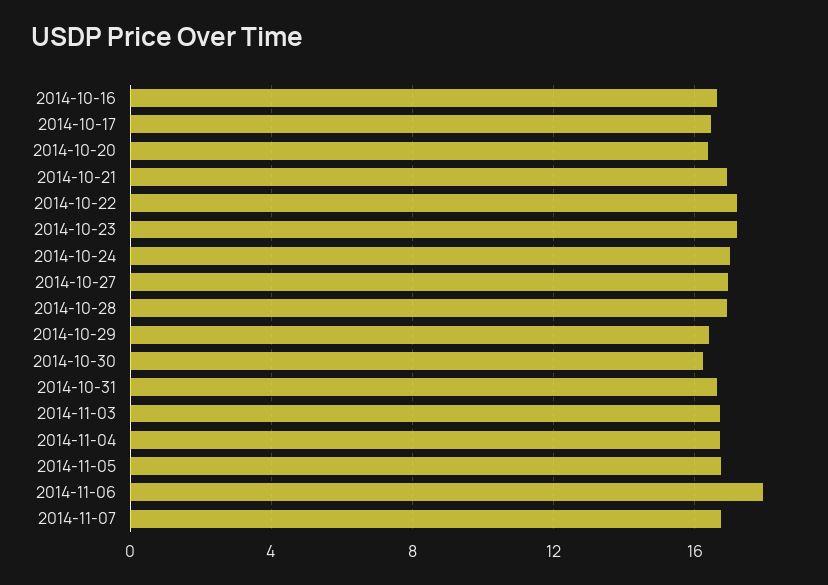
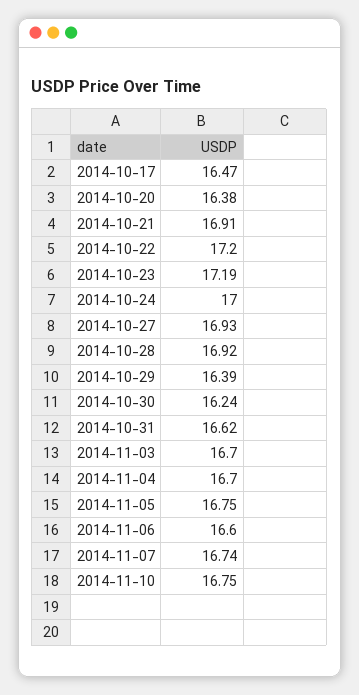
2014-10-16: 16.5 -> none
2014-11-06: 18 -> 16.6
2014-11-10: none -> 16.75

